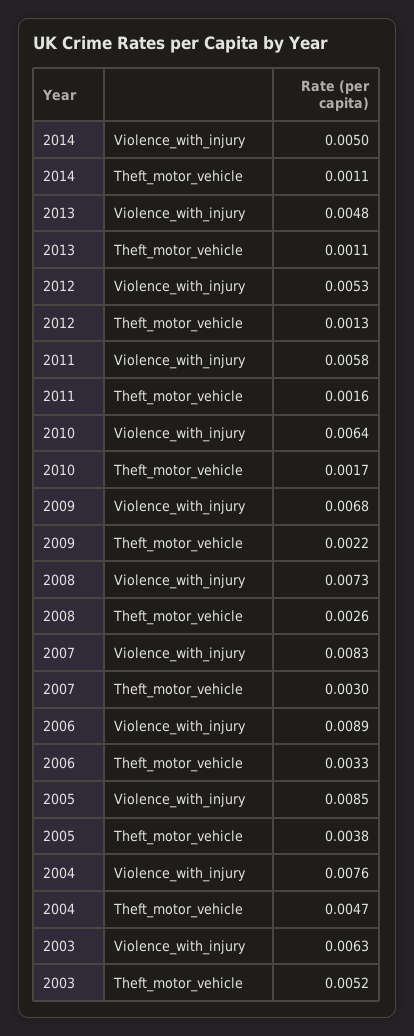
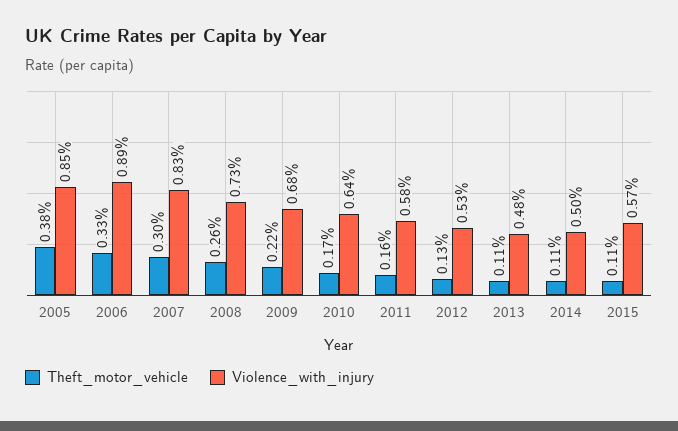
Violence_with_injury, 2004: 0.0076 -> none
Theft_motor_vehicle, 2004: 0.0047 -> none
Violence_with_injury, 2003: 0.0063 -> none
Theft_motor_vehicle, 2003: 0.0052 -> none
Theft_motor_vehicle, 2015: none -> 0.0011
Violence_with_injury, 2015: none -> 0.0057

